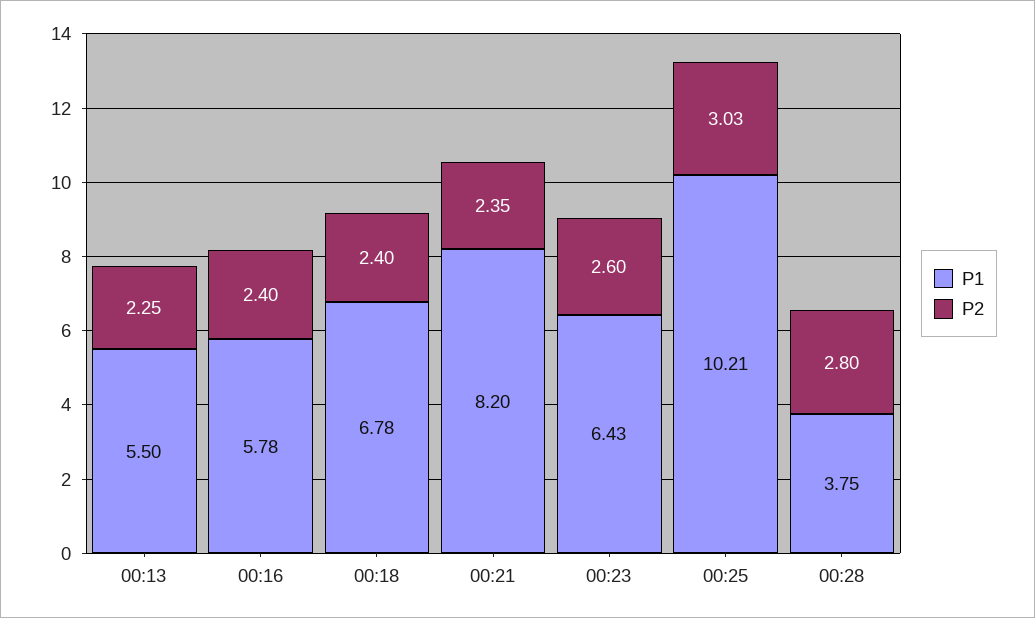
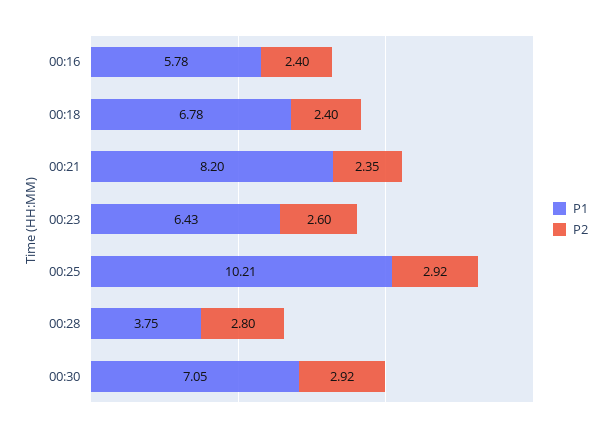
P1, 00:13: 5.5 -> none
P2, 00:13: 2.25 -> none
P2, 00:25: 3.03 -> 2.92
P1, 00:30: none -> 7.05
P2, 00:30: none -> 2.92

